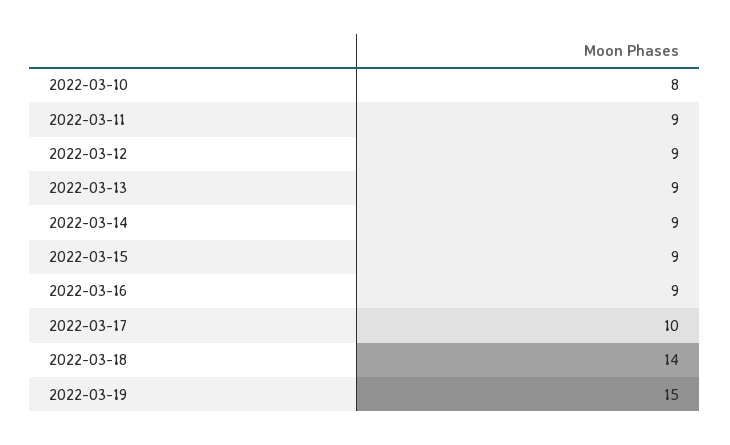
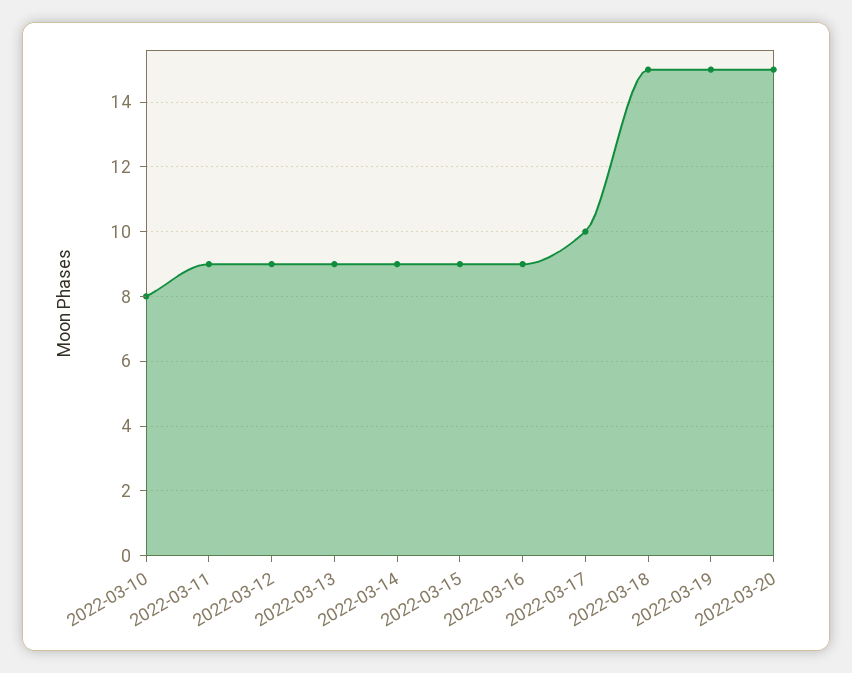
2022-03-18: 14 -> 15
2022-03-20: none -> 15

